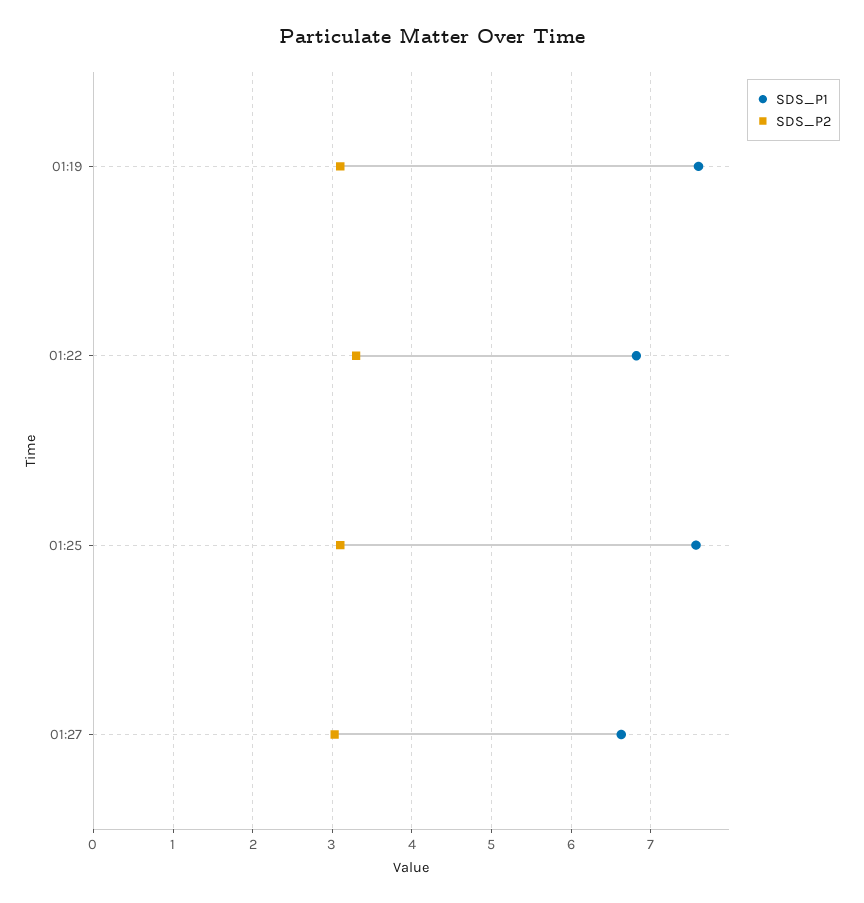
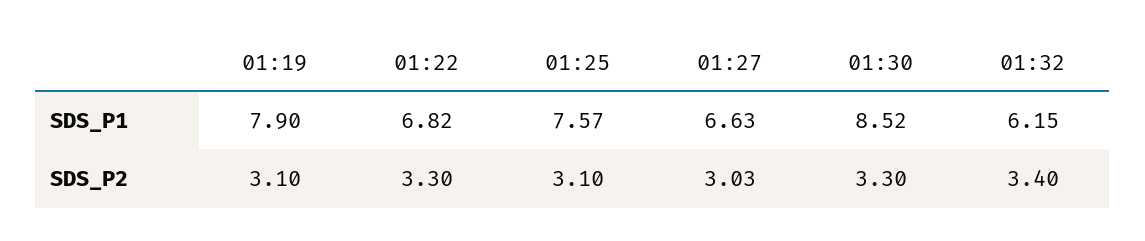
SDS_P1, 01:19: 7.6 -> 7.9
SDS_P1, 01:30: none -> 8.52
SDS_P1, 01:32: none -> 6.15
SDS_P2, 01:30: none -> 3.3
SDS_P2, 01:32: none -> 3.4

